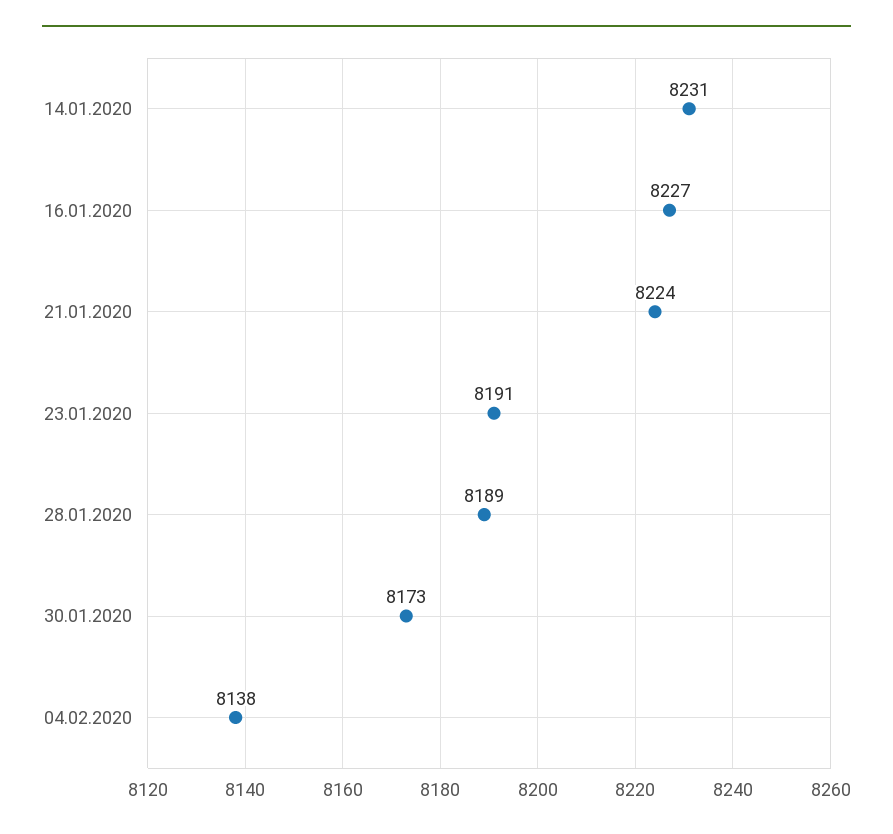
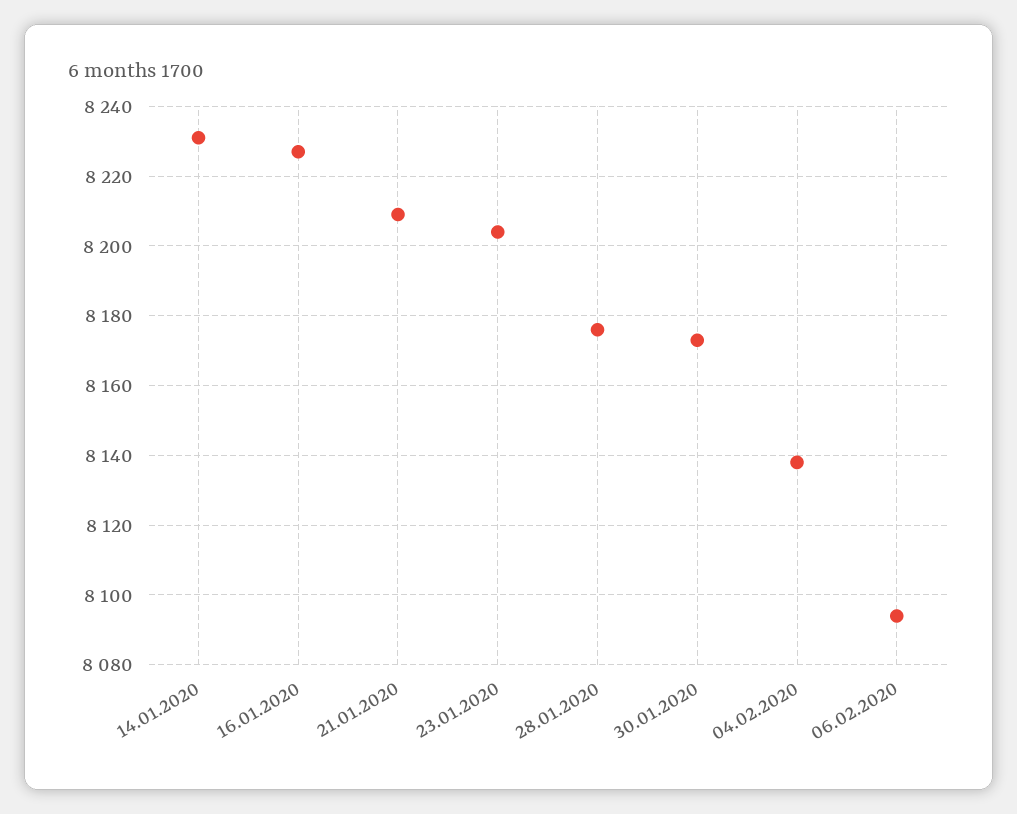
21.01.2020: 8224 -> 8210
23.01.2020: 8191 -> 8205
28.01.2020: 8189 -> 8175
06.02.2020: none -> 8095

